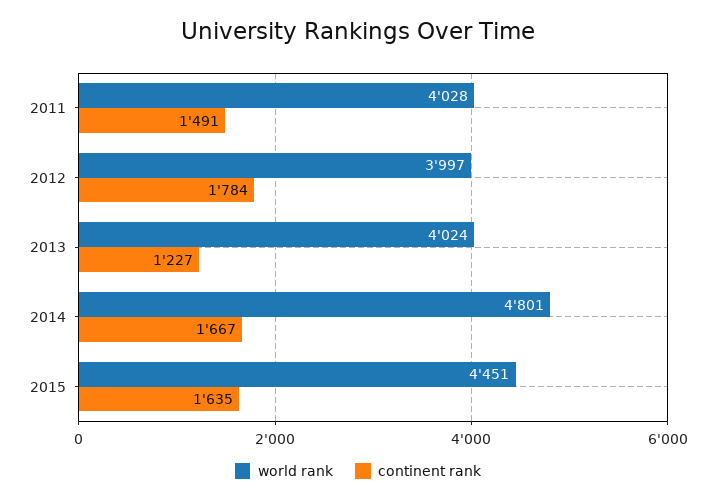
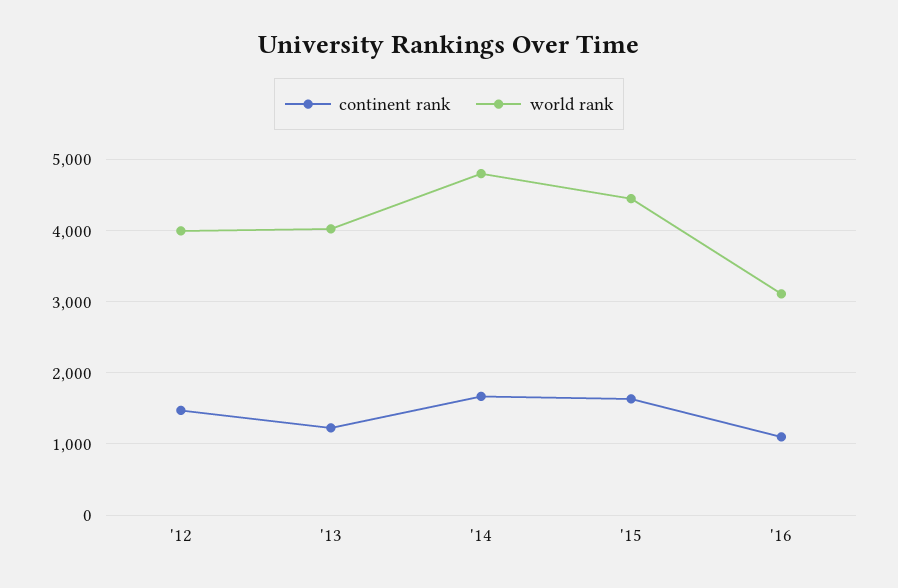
world rank, 2011: 4028 -> none
continent rank, 2011: 1491 -> none
continent rank, 2012: 1784 -> 1500
continent rank, '16: none -> 1100
world rank, '16: none -> 3100

